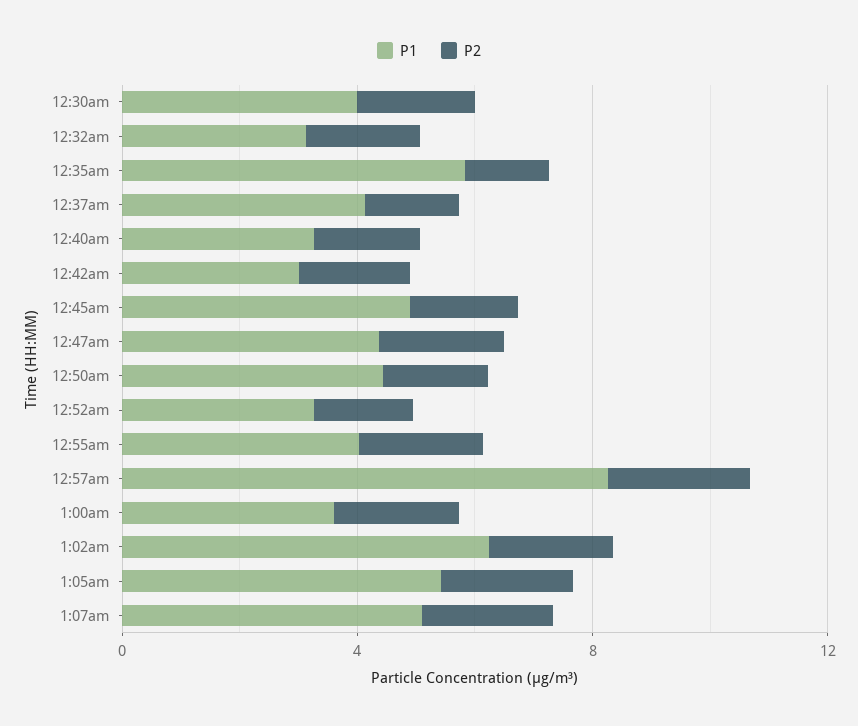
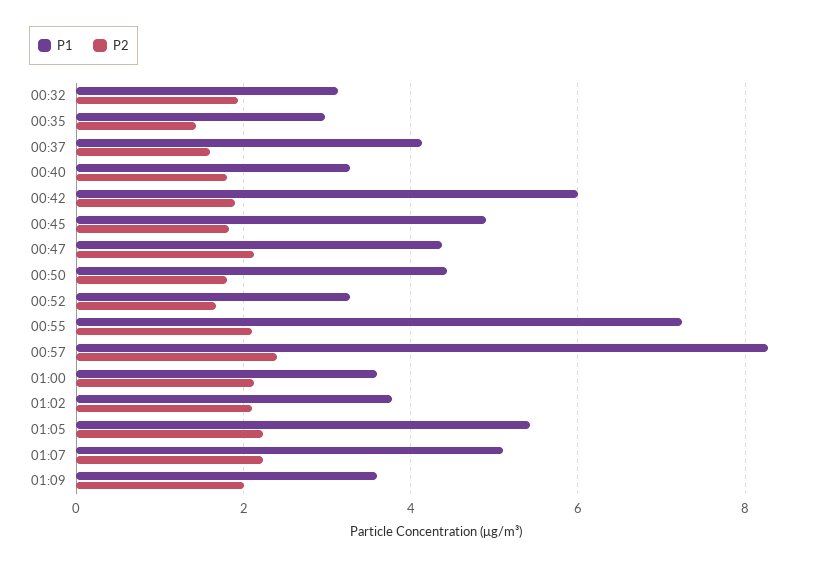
P1, 12:30am: 4 -> none
P2, 12:30am: 2 -> none
P1, 12:35am: 6 -> 3
P1, 12:42am: 3 -> 6
P1, 12:55am: 4 -> 7.2
P1, 1:02am: 6 -> 3.8
P1, 01:09: none -> 3.6
P2, 01:09: none -> 2

